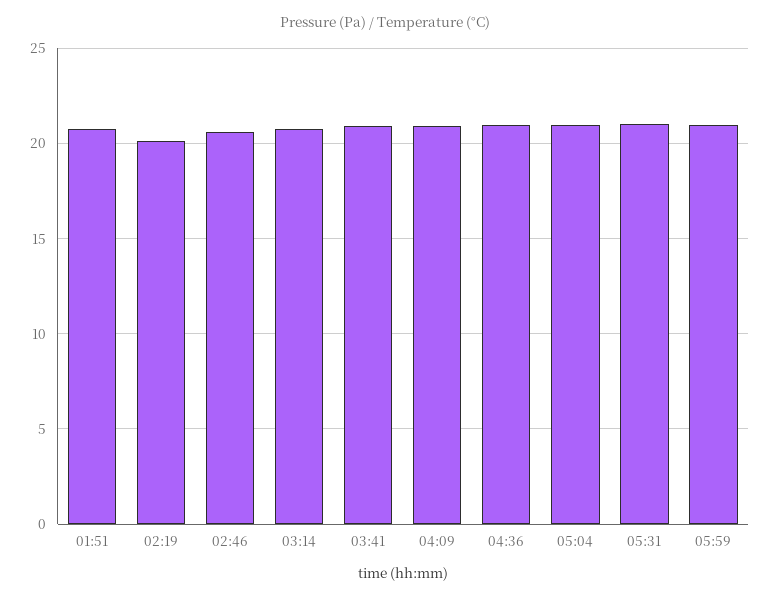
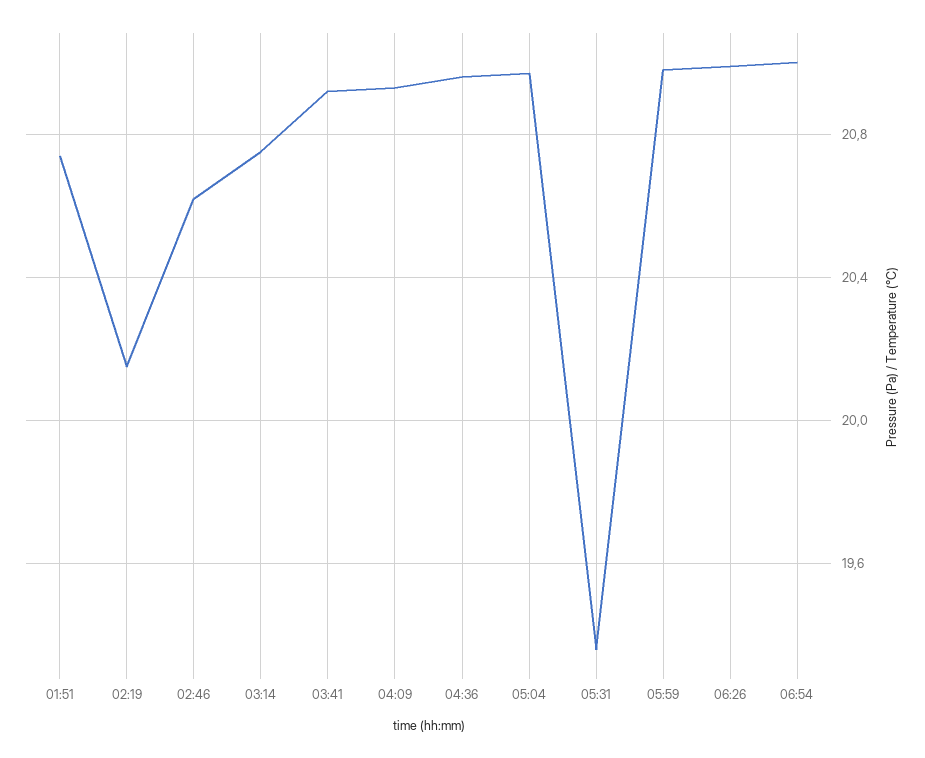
05:31: 21 -> 19.35
06:26: none -> 21
06:54: none -> 21

